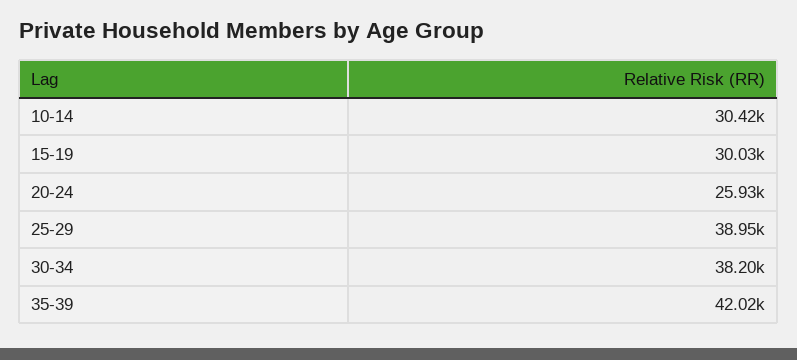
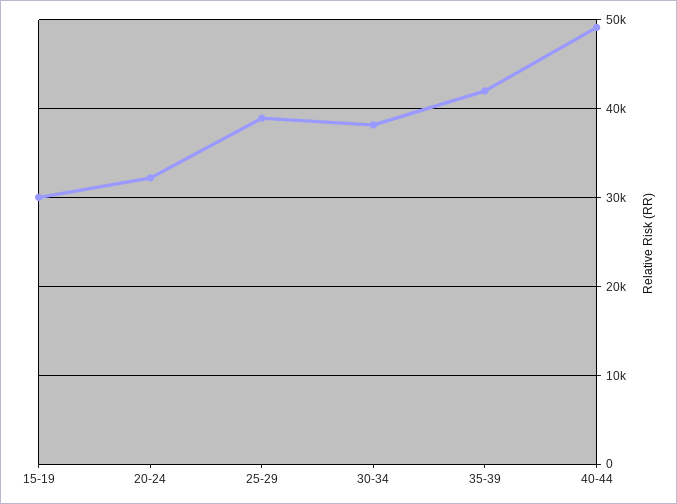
10-14: 30420 -> none
20-24: 25930 -> 32000
40-44: none -> 49000

